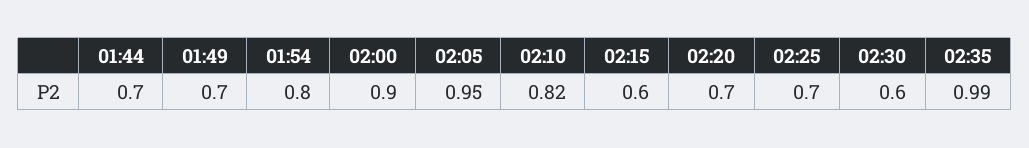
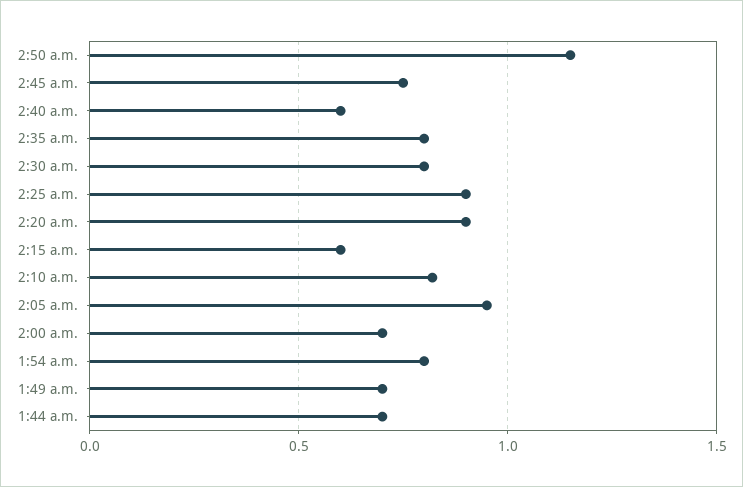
02:00: 0.9 -> 0.7
02:20: 0.7 -> 0.9
02:25: 0.7 -> 0.9
02:30: 0.6 -> 0.8
02:35: 0.99 -> 0.8
2:50 a.m.: none -> 1.15
2:45 a.m.: none -> 0.75
2:40 a.m.: none -> 0.6

